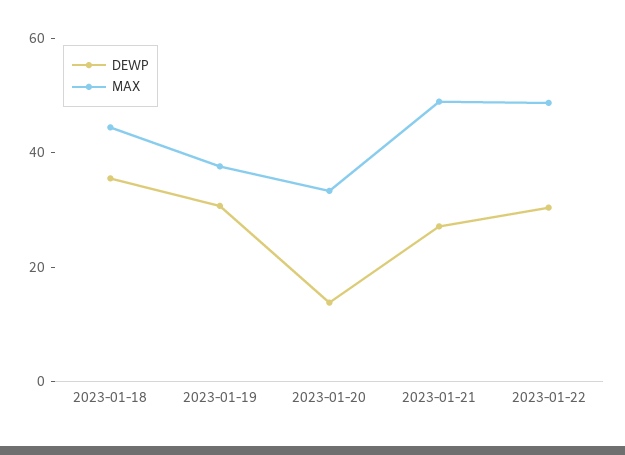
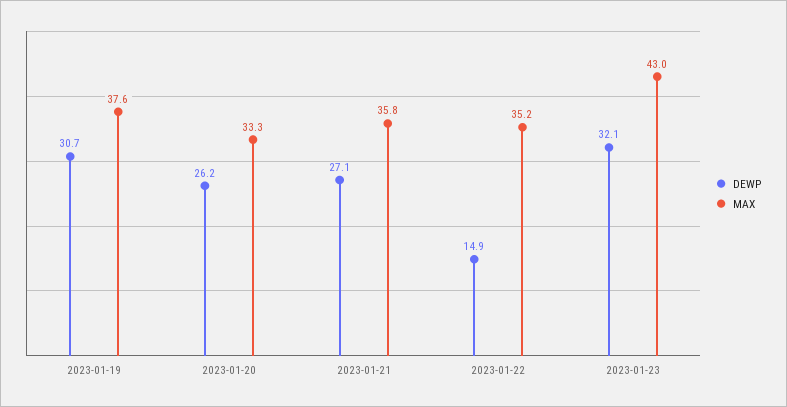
DEWP, 2023-01-18: 35 -> none
MAX, 2023-01-18: 45 -> none
DEWP, 2023-01-20: 15 -> 26.2
MAX, 2023-01-21: 50 -> 35.8
DEWP, 2023-01-22: 30 -> 14.9
MAX, 2023-01-22: 50 -> 35.2
DEWP, 2023-01-23: none -> 32.1
MAX, 2023-01-23: none -> 43

